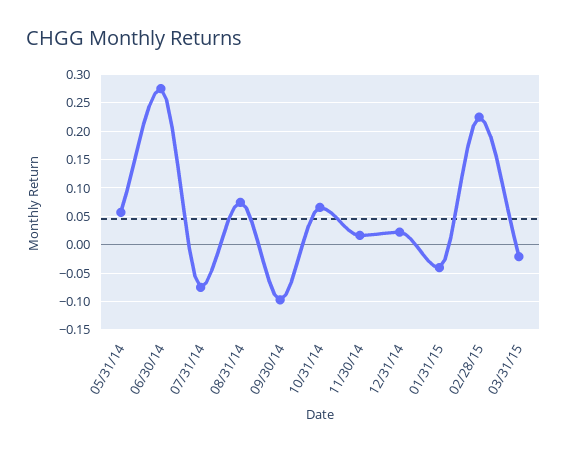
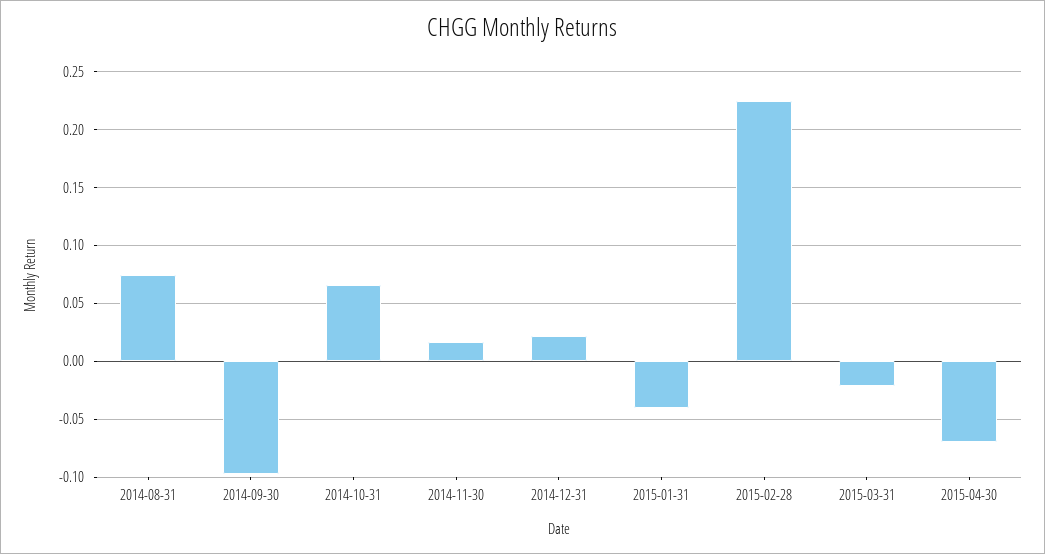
05/31/14: 0.05 -> none
06/30/14: 0.275 -> none
07/31/14: -0.075 -> none
2015-04-30: none -> -0.07

